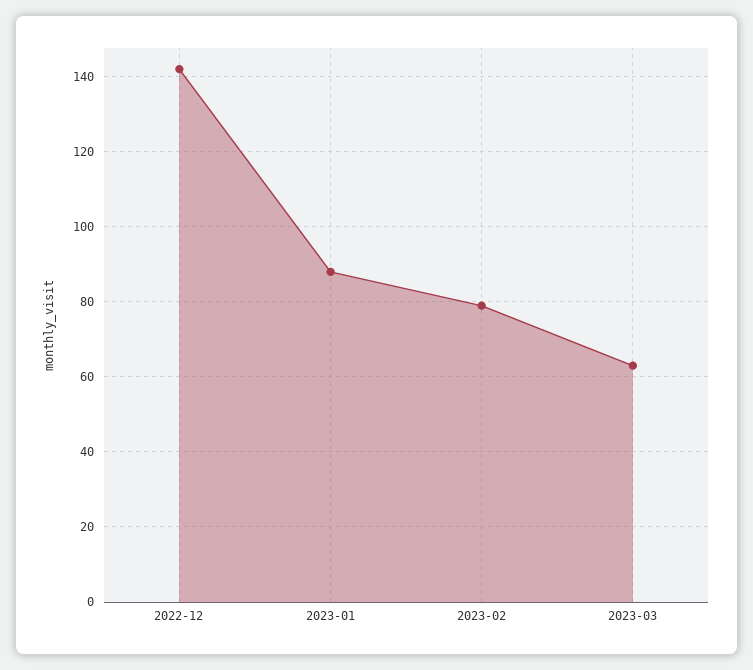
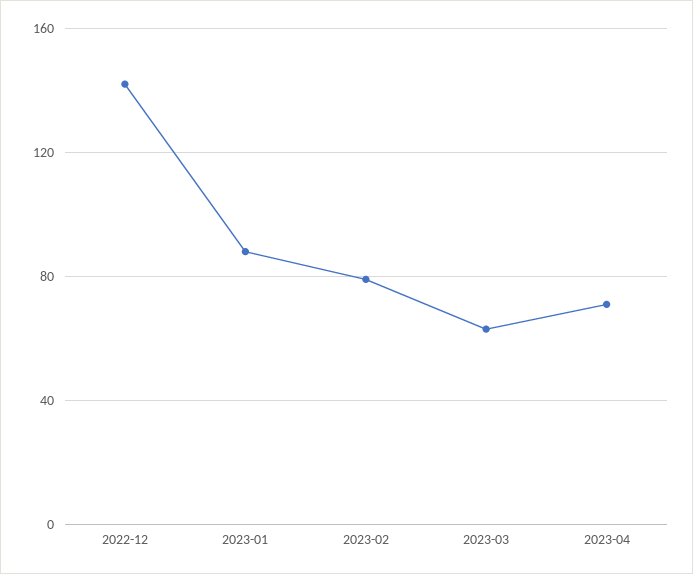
2023-04: none -> 70

